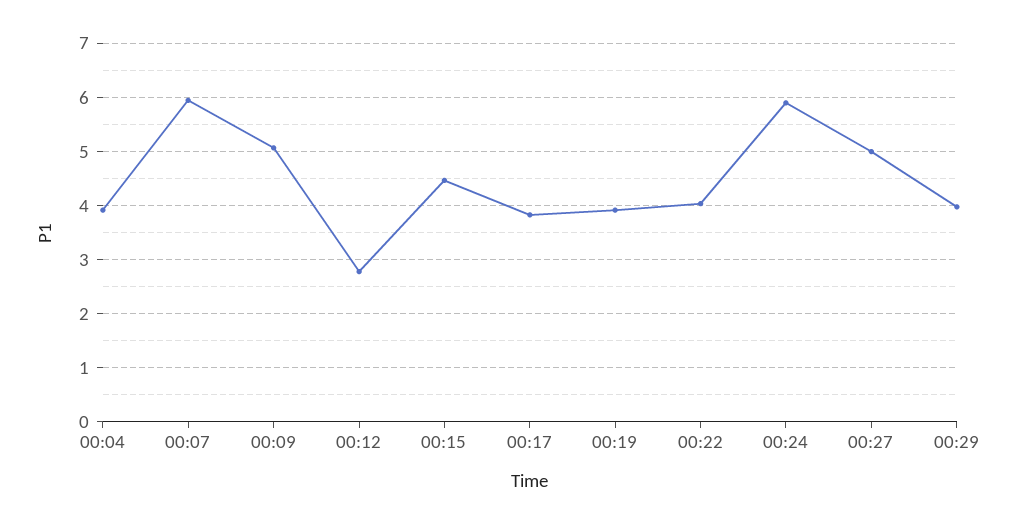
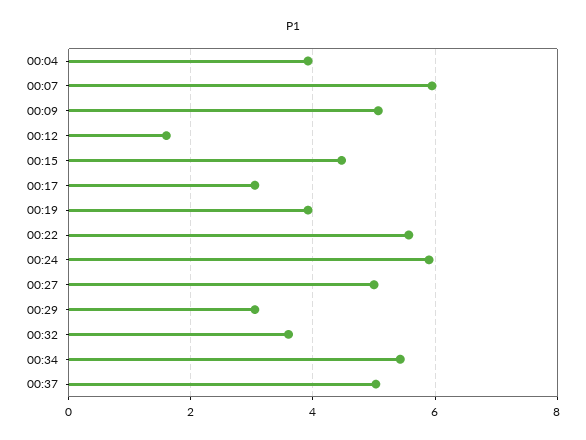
00:12: 2.8 -> 1.6
00:17: 3.8 -> 3
00:22: 4 -> 5.6
00:29: 4 -> 3
00:32: none -> 3.6
00:34: none -> 5.4
00:37: none -> 5

